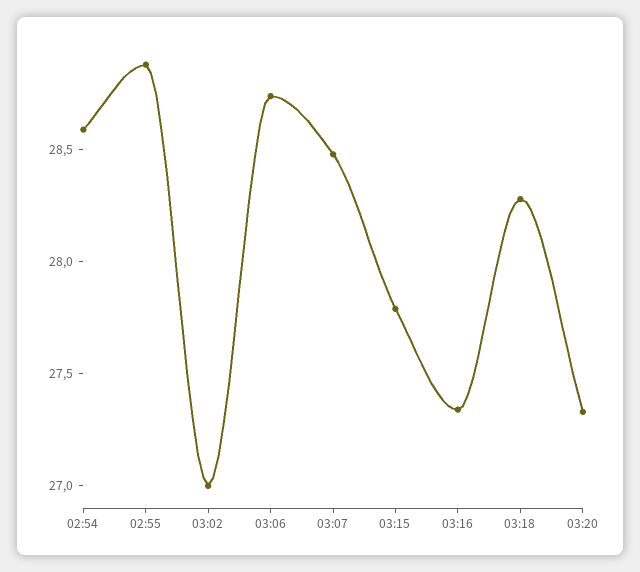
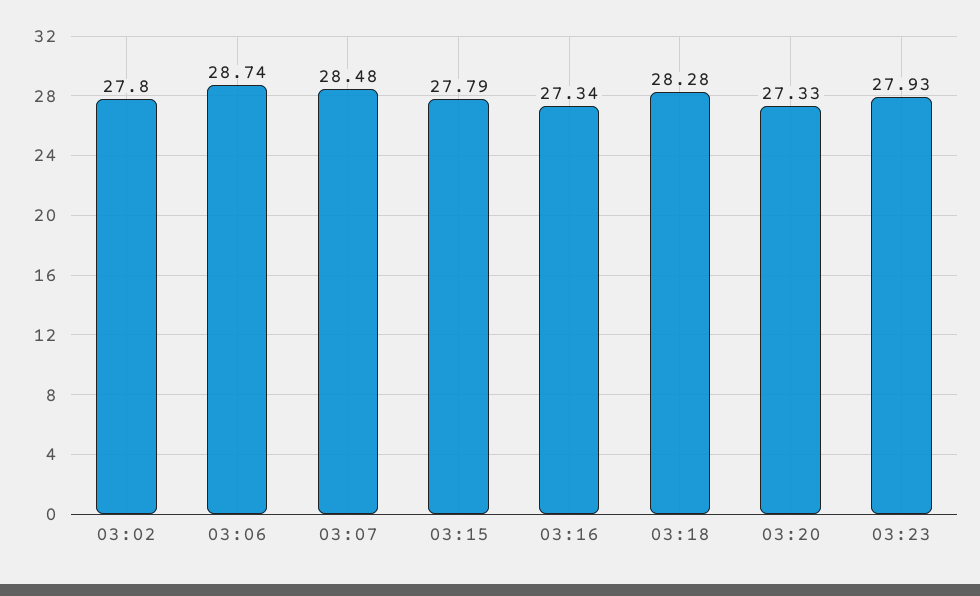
02:54: 28.6 -> none
02:55: 28.9 -> none
03:02: 27 -> 27.8
03:23: none -> 27.93

